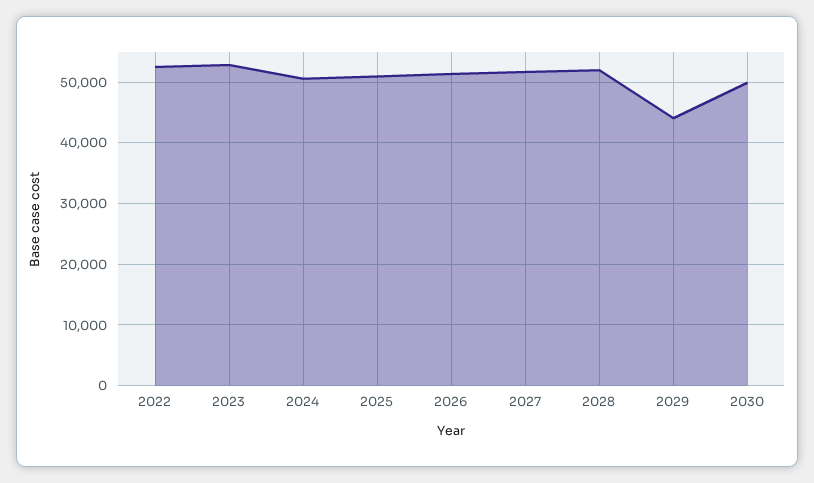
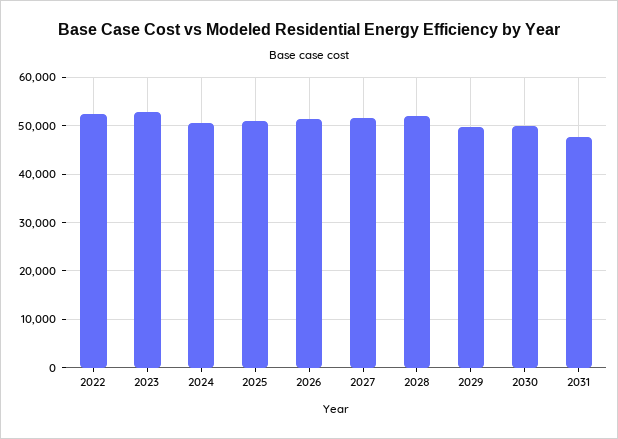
2029: 44000 -> 50000
2031: none -> 48000

